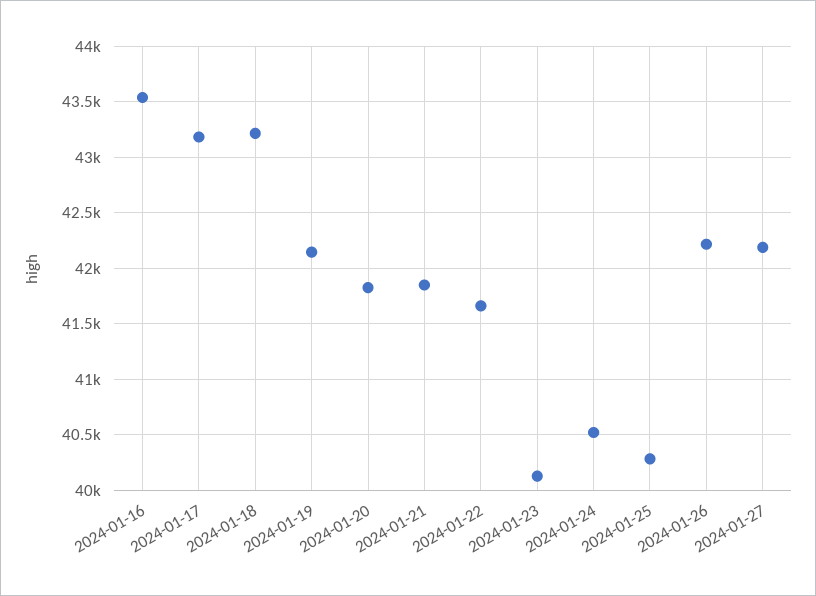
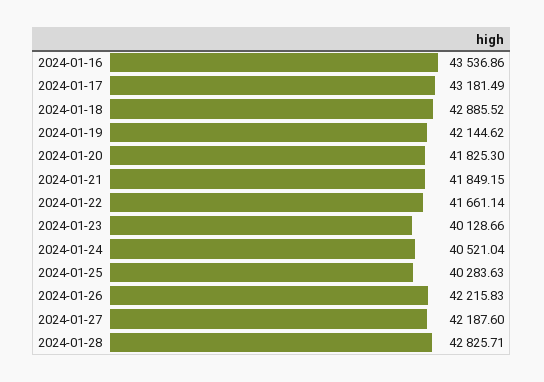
2024-01-18: 43200 -> 42885.52
2024-01-28: none -> 42825.71

